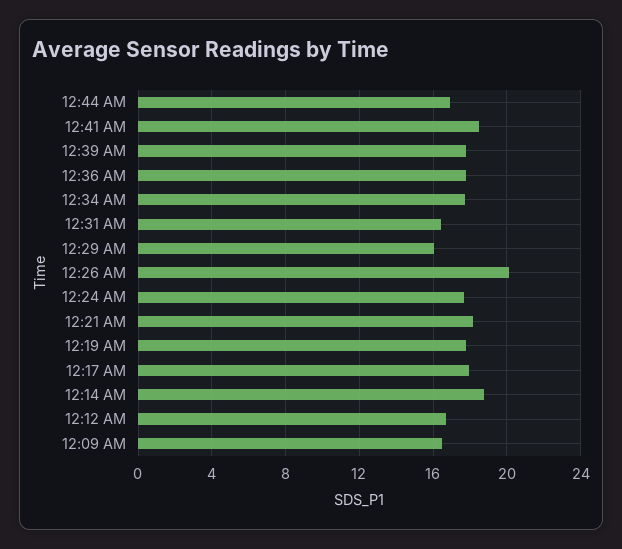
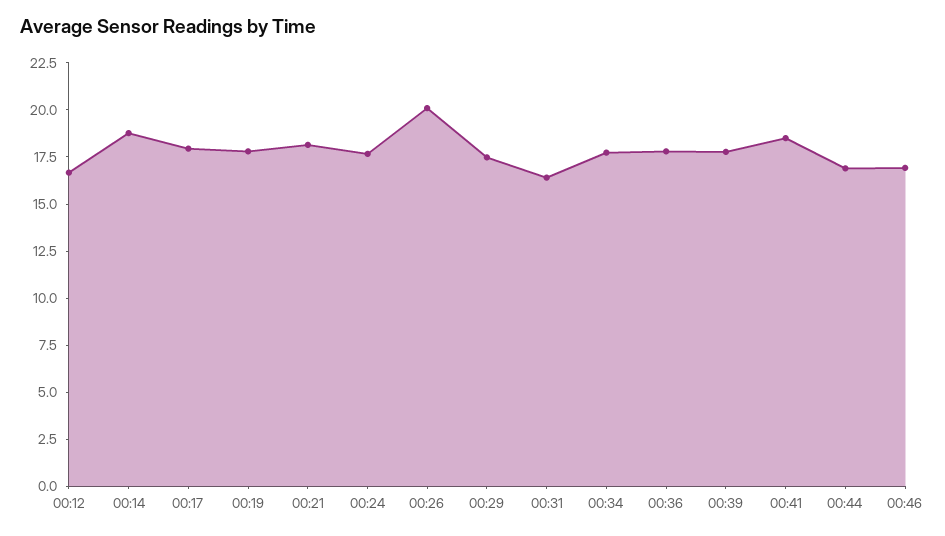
12:29 AM: 16 -> 17.5
12:09 AM: 16.5 -> none
00:46: none -> 17

